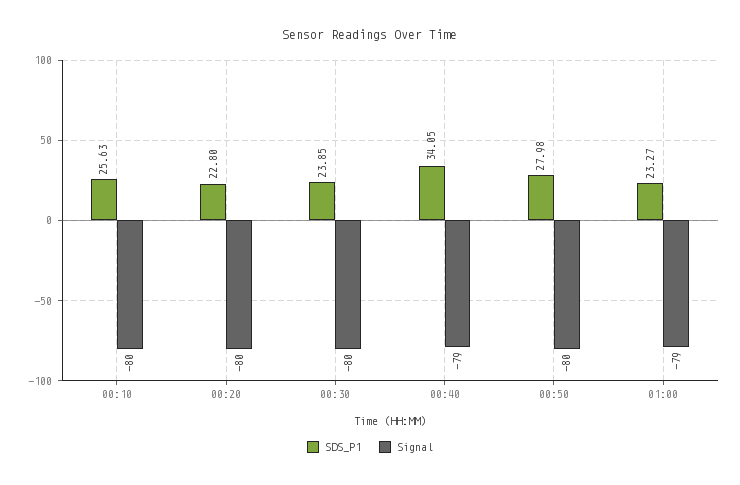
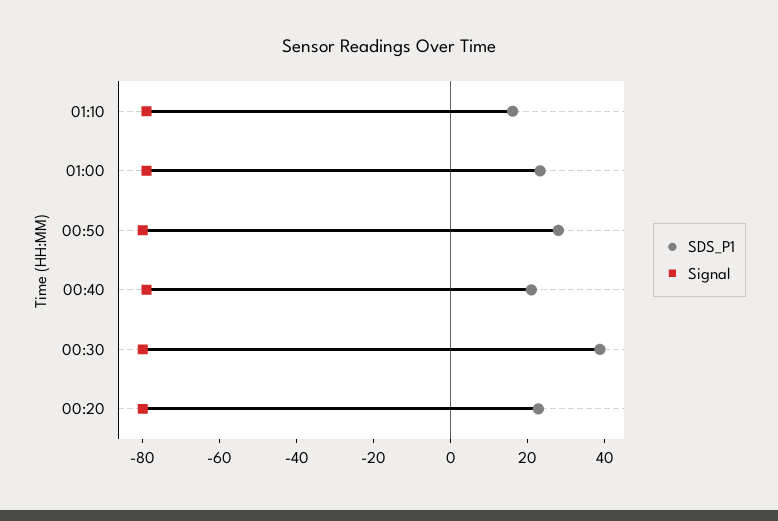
SDS_P1, 00:10: 25.63 -> none
Signal, 00:10: -80 -> none
SDS_P1, 00:30: 23.85 -> 40
SDS_P1, 00:40: 34.05 -> 20
SDS_P1, 01:10: none -> 15
Signal, 01:10: none -> -80

